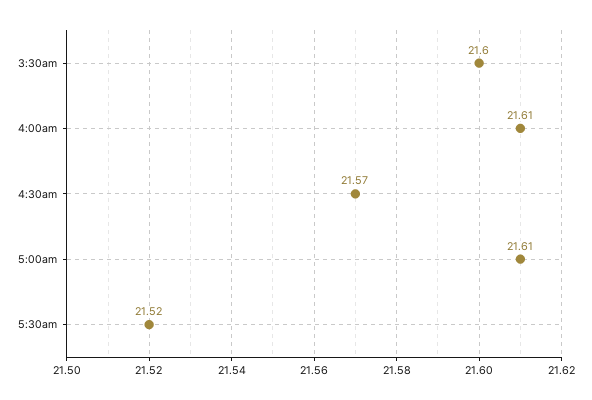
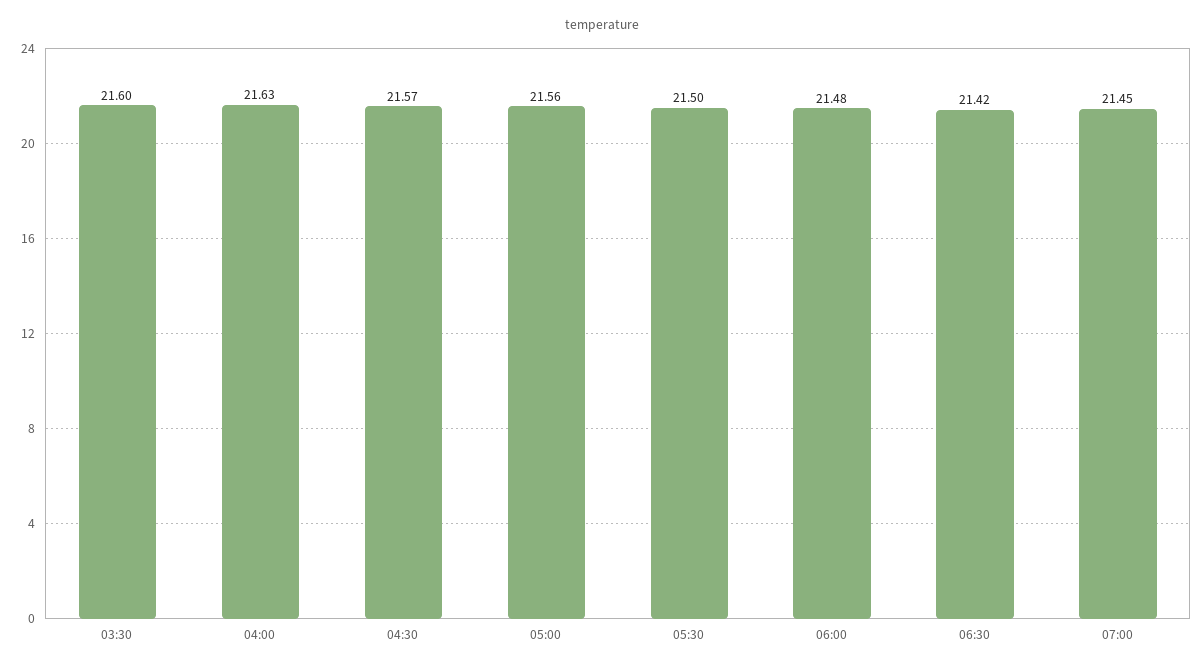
4:00am: 21.61 -> 21.63
5:00am: 21.61 -> 21.56
5:30am: 21.52 -> 21.5
06:00: none -> 21.48
06:30: none -> 21.42
07:00: none -> 21.45

